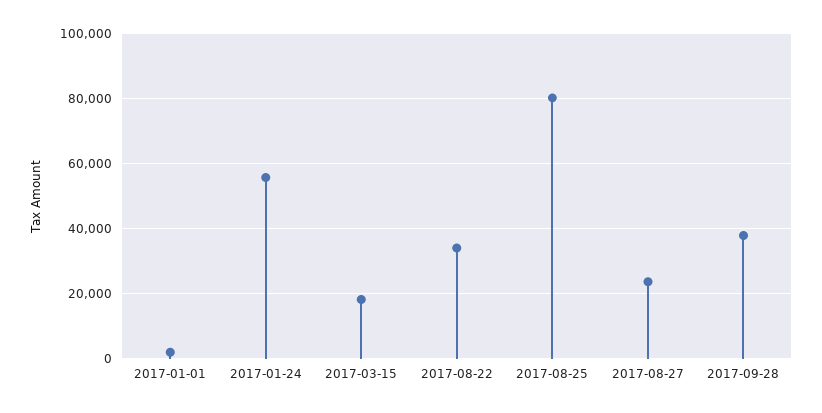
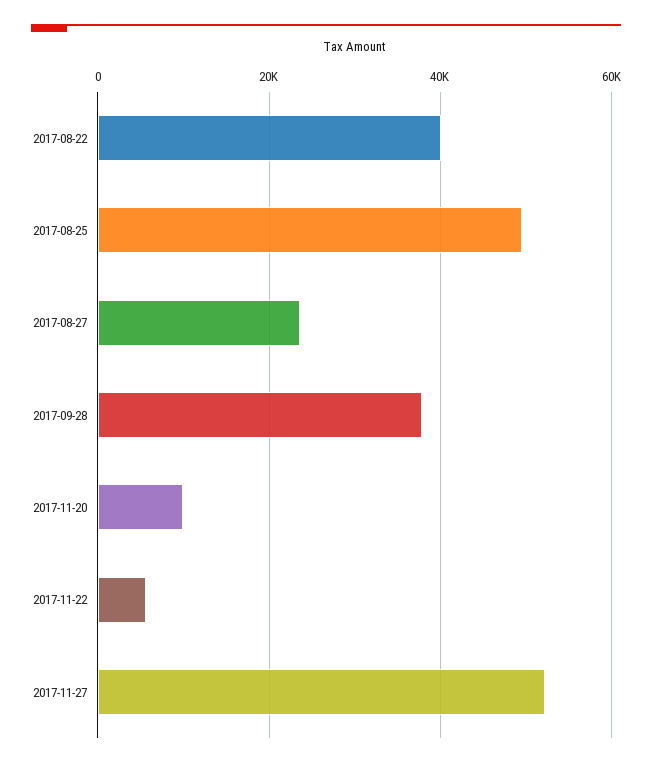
2017-01-01: 2000 -> none
2017-01-24: 56000 -> none
2017-03-15: 18000 -> none
2017-08-22: 34000 -> 40000
2017-08-25: 80000 -> 50000
2017-11-20: none -> 10000
2017-11-22: none -> 6000
2017-11-27: none -> 52000

